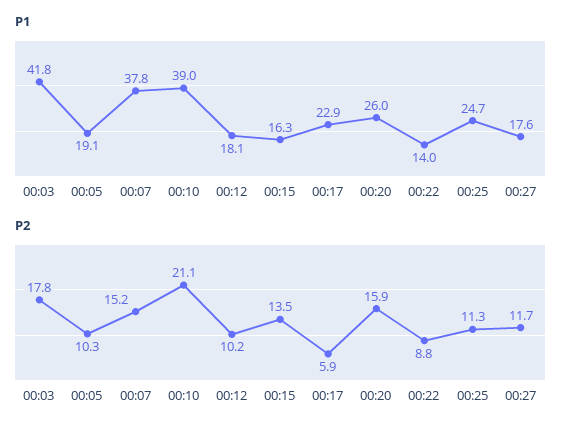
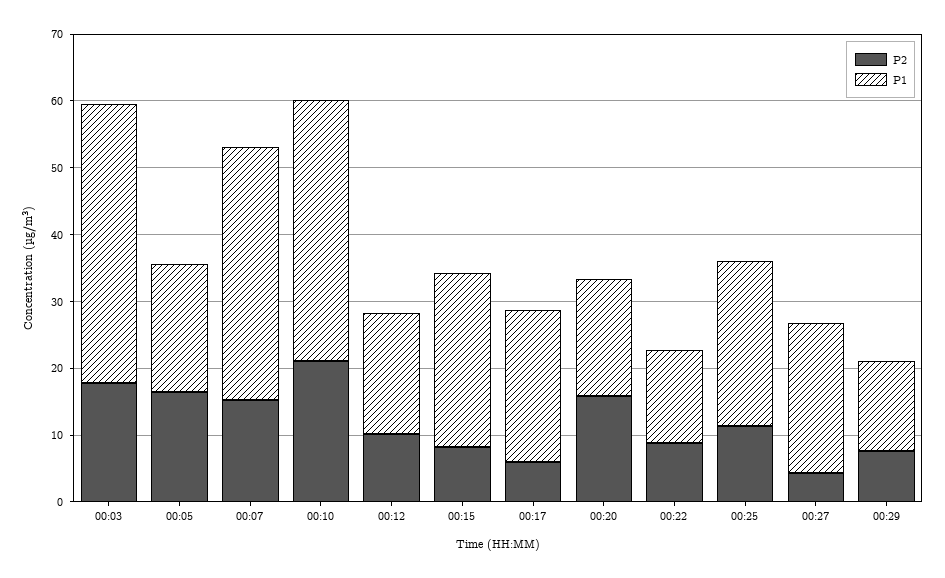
P1, 00:15: 16.3 -> 26
P1, 00:20: 26 -> 18
P1, 00:27: 17.6 -> 22
P2, 00:05: 10.3 -> 16
P2, 00:15: 13.5 -> 8
P2, 00:27: 11.7 -> 4
P2, 00:29: none -> 8
P1, 00:29: none -> 14

